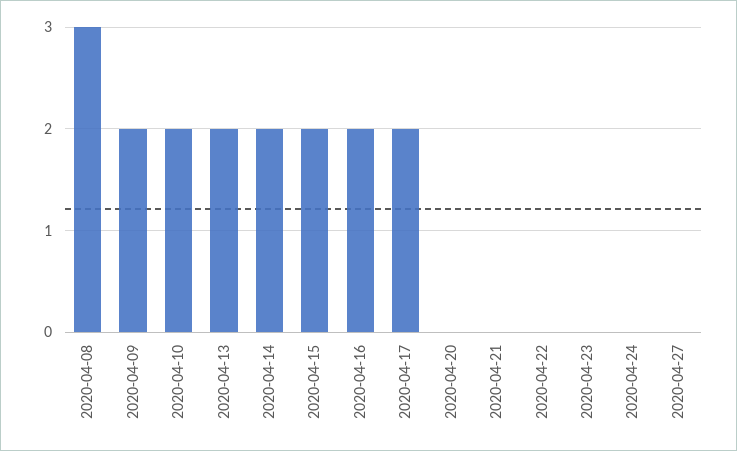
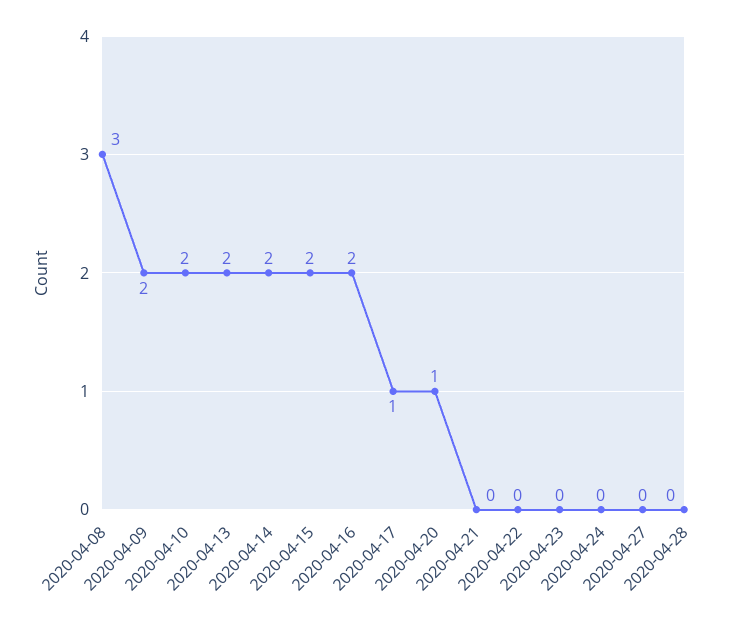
2020-04-17: 2 -> 1
2020-04-20: 0 -> 1
2020-04-28: none -> 0

